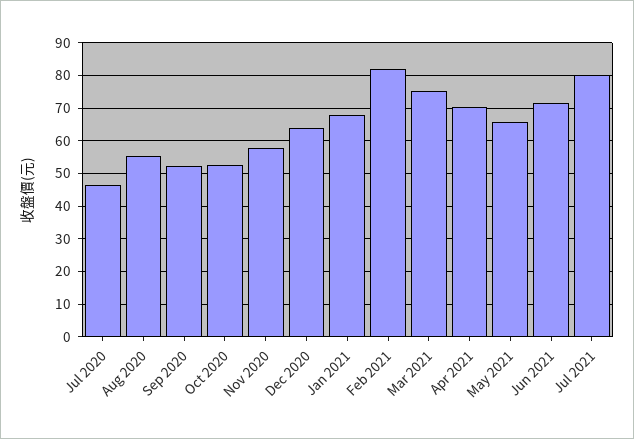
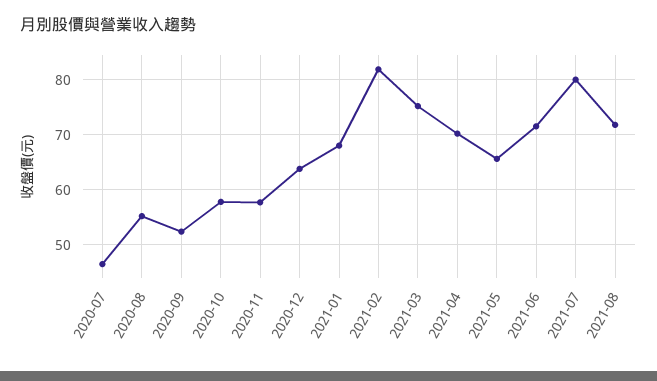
Oct 2020: 52 -> 58
2021-08: none -> 72

